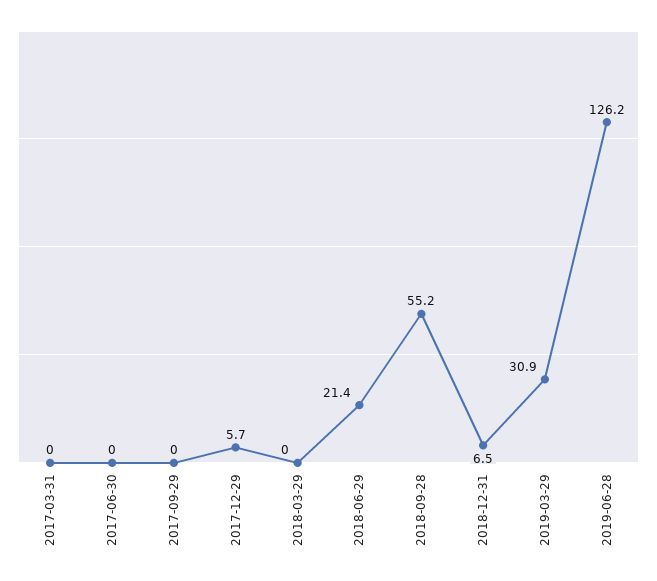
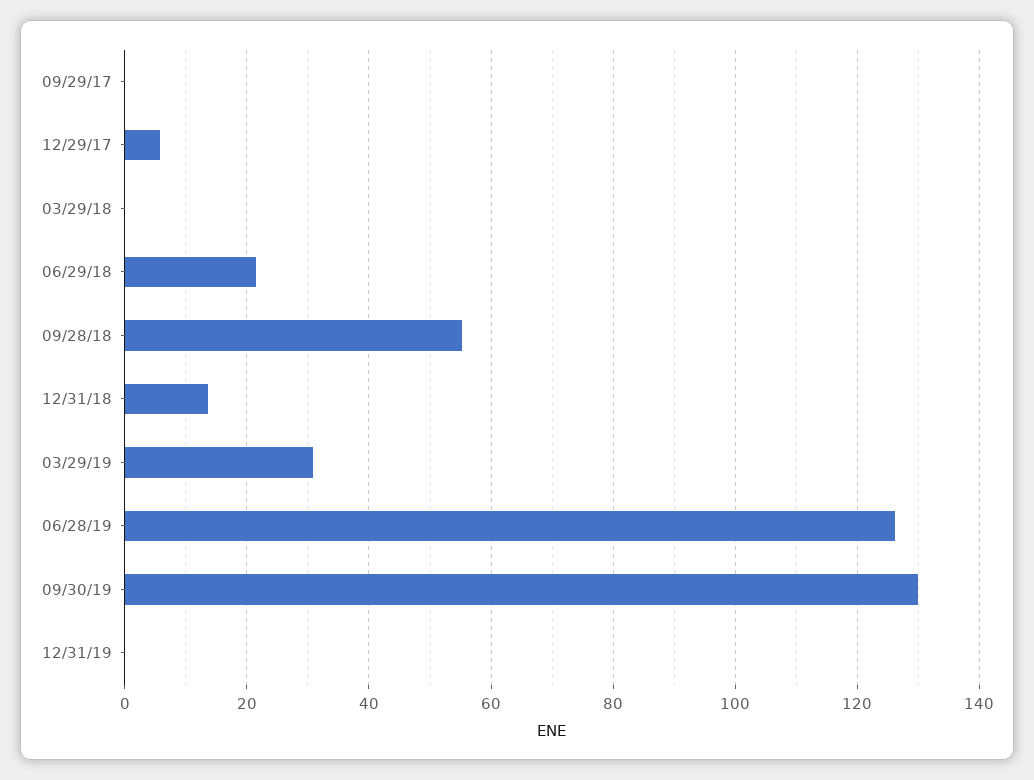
2017-03-31: 0 -> none
2017-06-30: 0 -> none
2018-12-31: 6.5 -> 14
09/30/19: none -> 130
12/31/19: none -> 0

